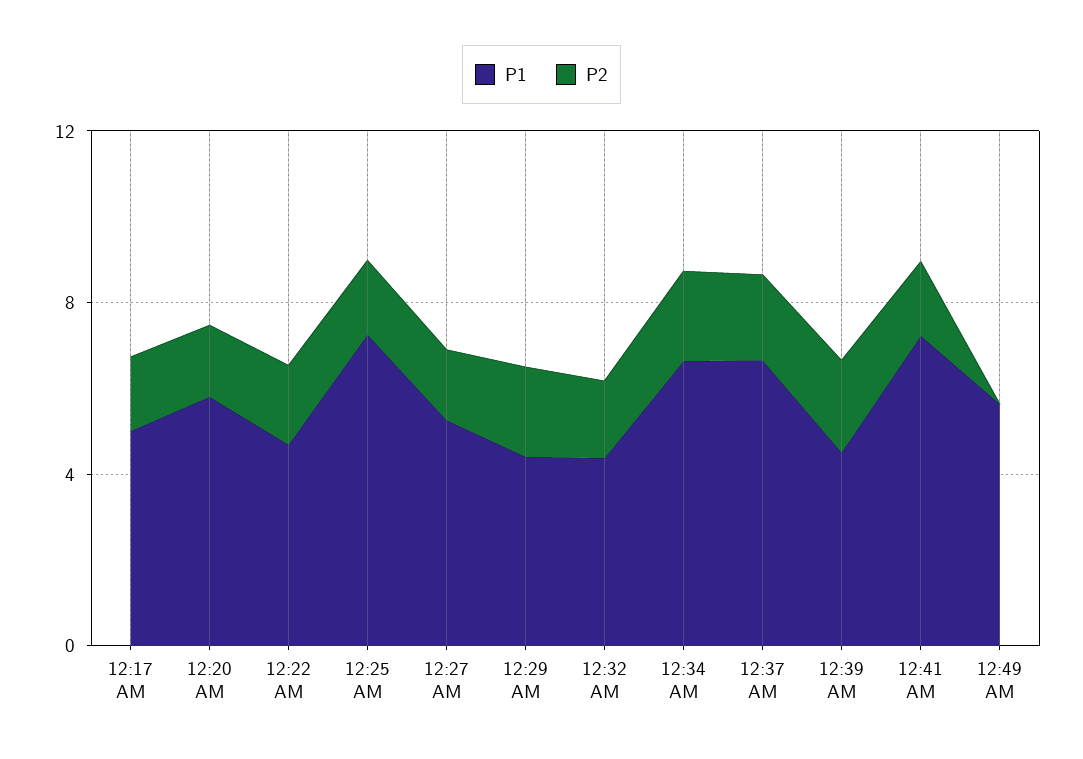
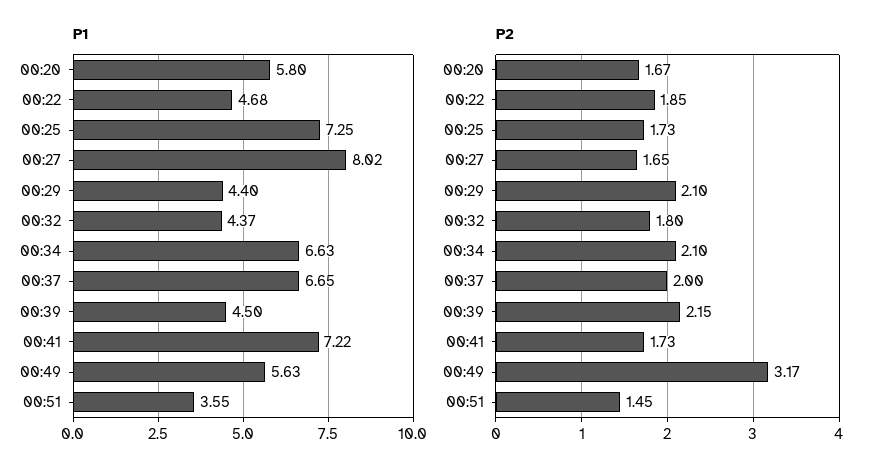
P1, 12:17 AM: 5 -> none
P2, 12:17 AM: 2 -> none
P1, 12:27 AM: 5 -> 8.02
P2, 12:49 AM: 0 -> 3.17
P1, 00:51: none -> 3.55
P2, 00:51: none -> 1.45

